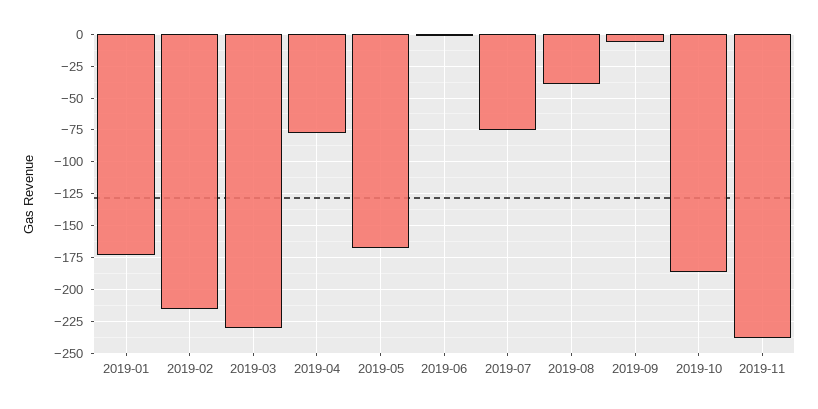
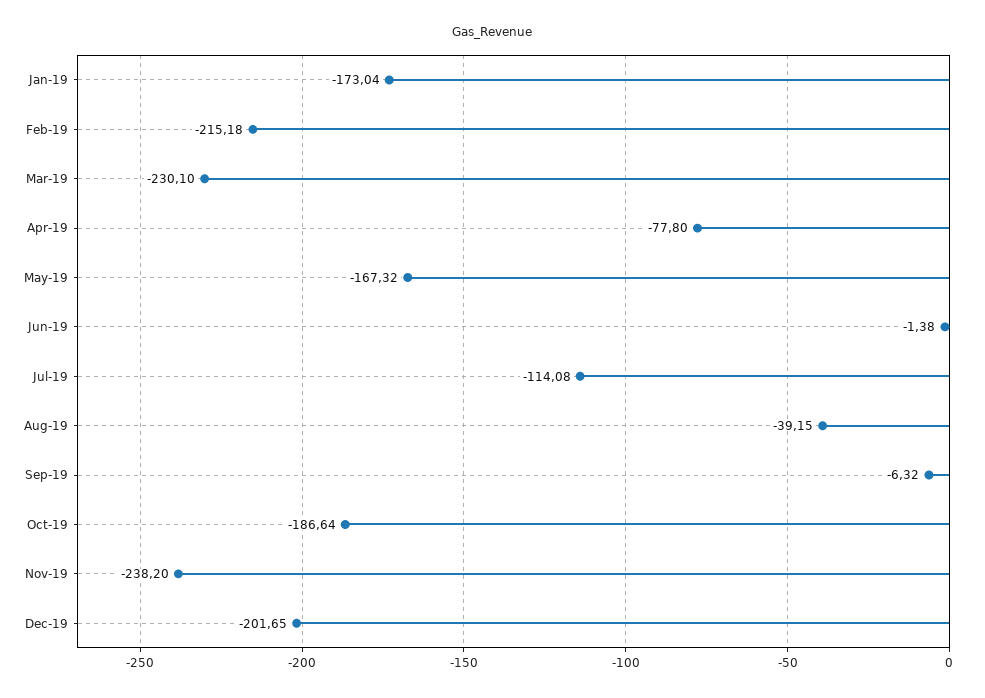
2019-07: -75 -> -114.08
Dec-19: none -> -201.65

